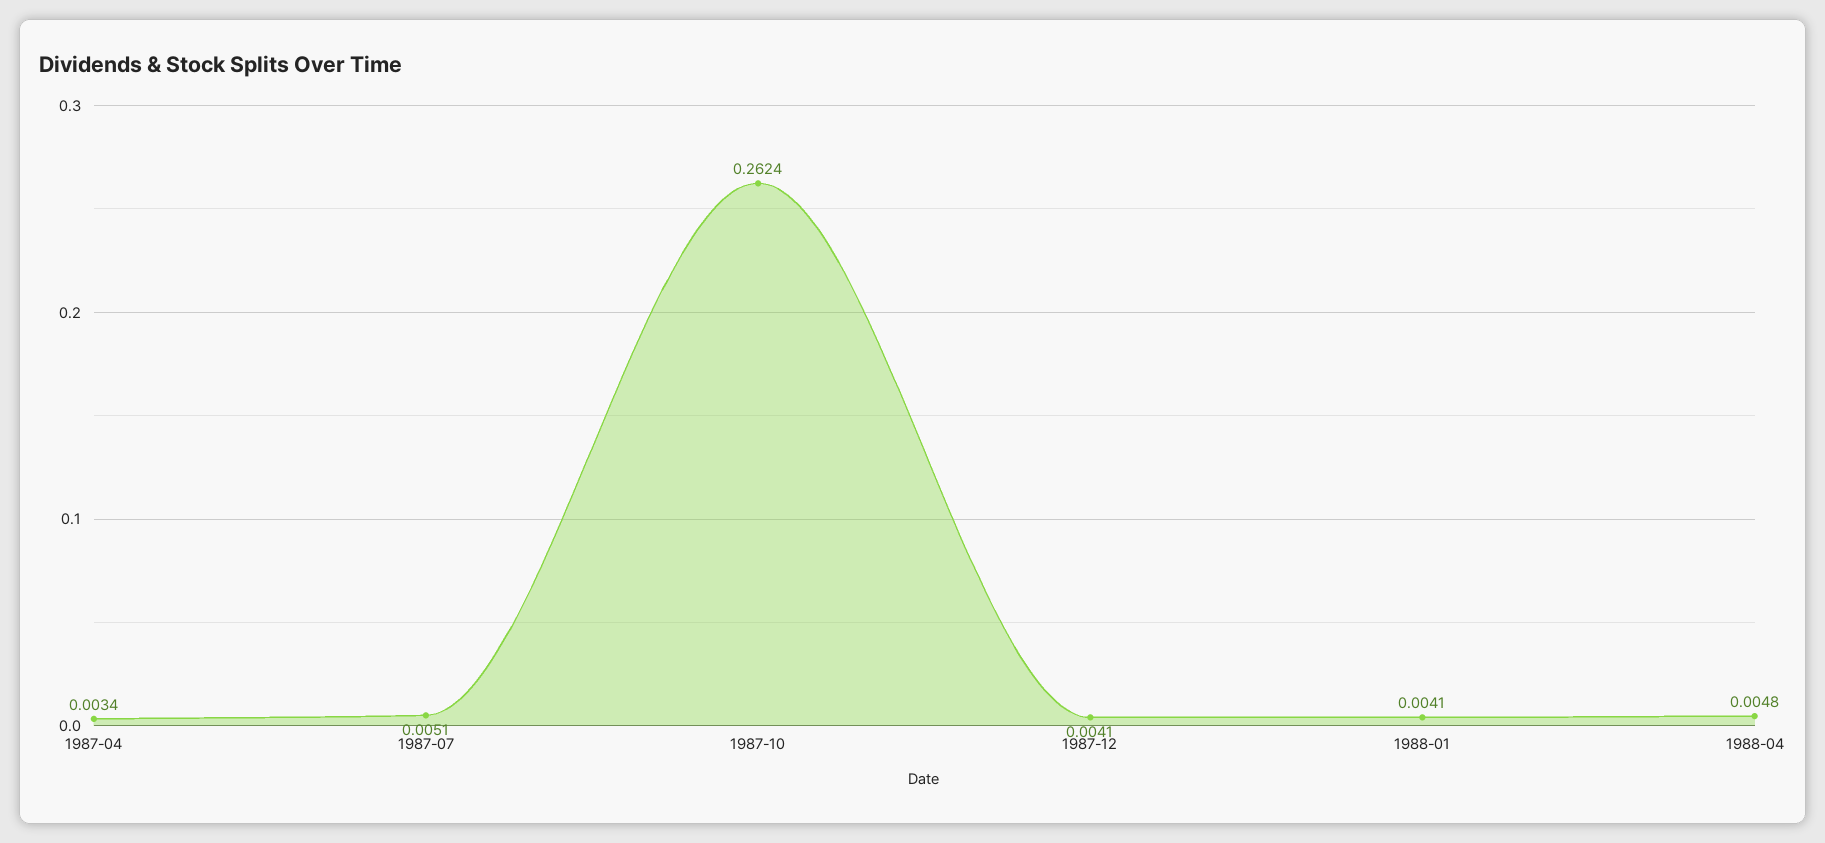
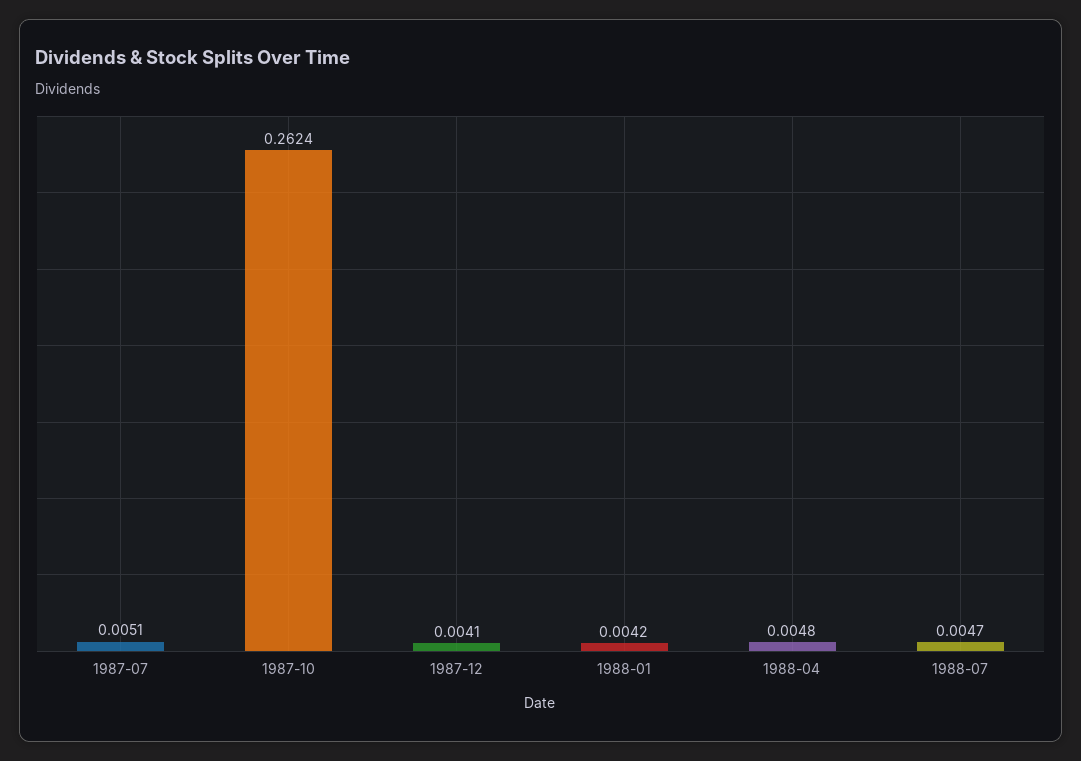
1987-04: 0.0034 -> none
1988-01: 0.0041 -> 0.0042
1988-07: none -> 0.0047

